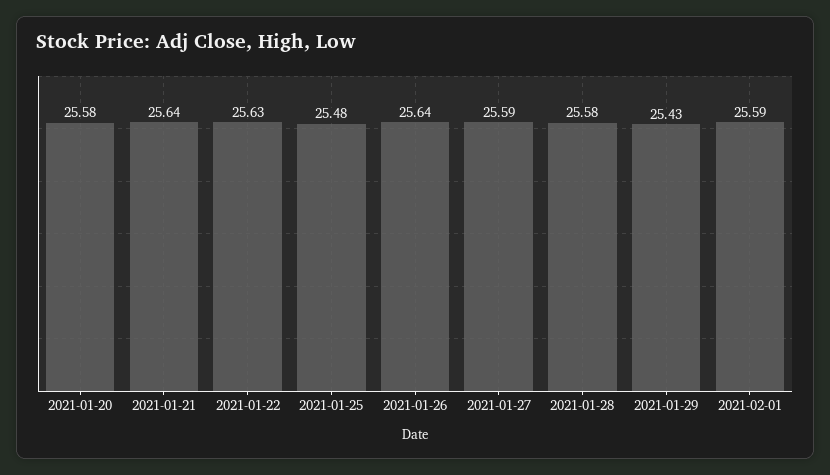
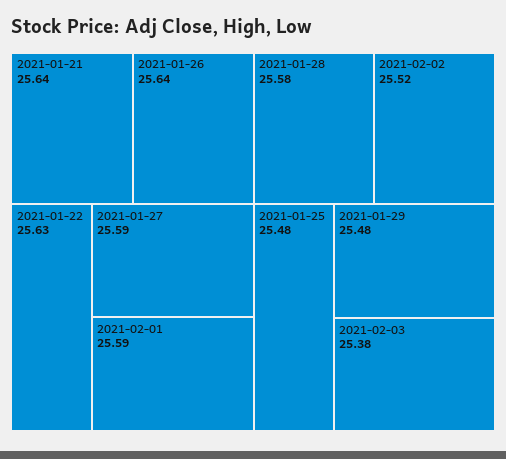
2021-01-20: 25.58 -> none
2021-01-29: 25.43 -> 25.48
2021-02-02: none -> 25.52
2021-02-03: none -> 25.38

